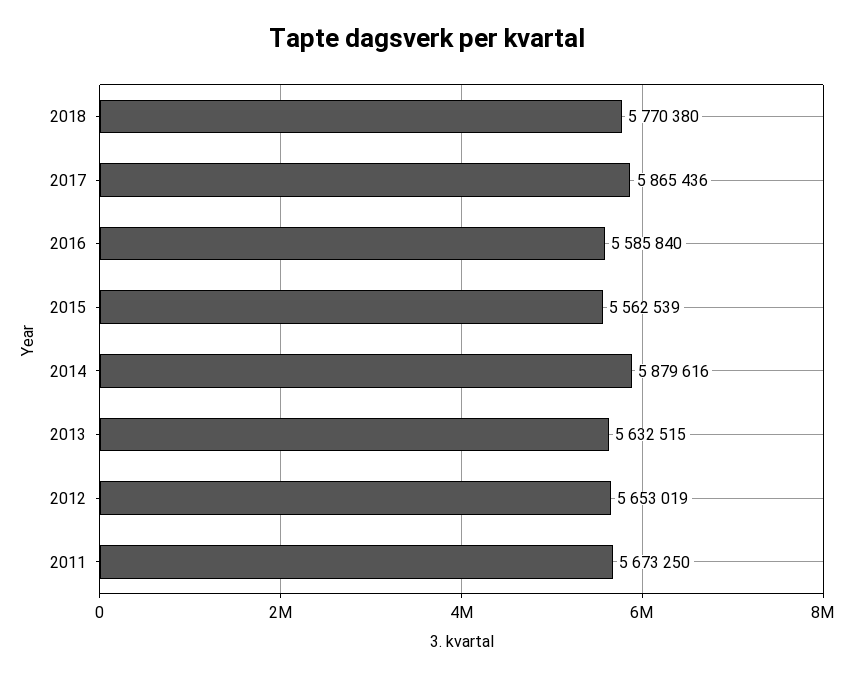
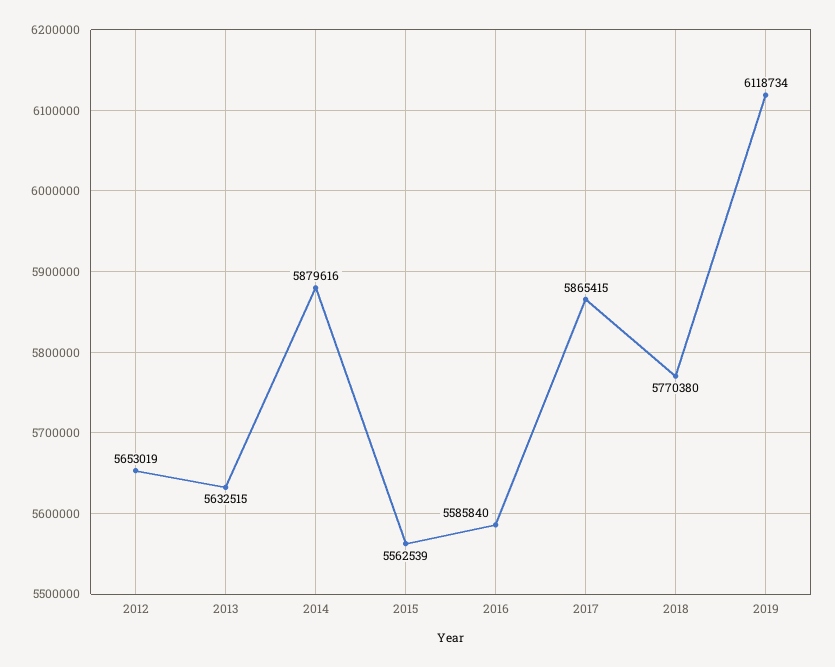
2017: 5865436 -> 5865415
2011: 5673250 -> none
2019: none -> 6118734

